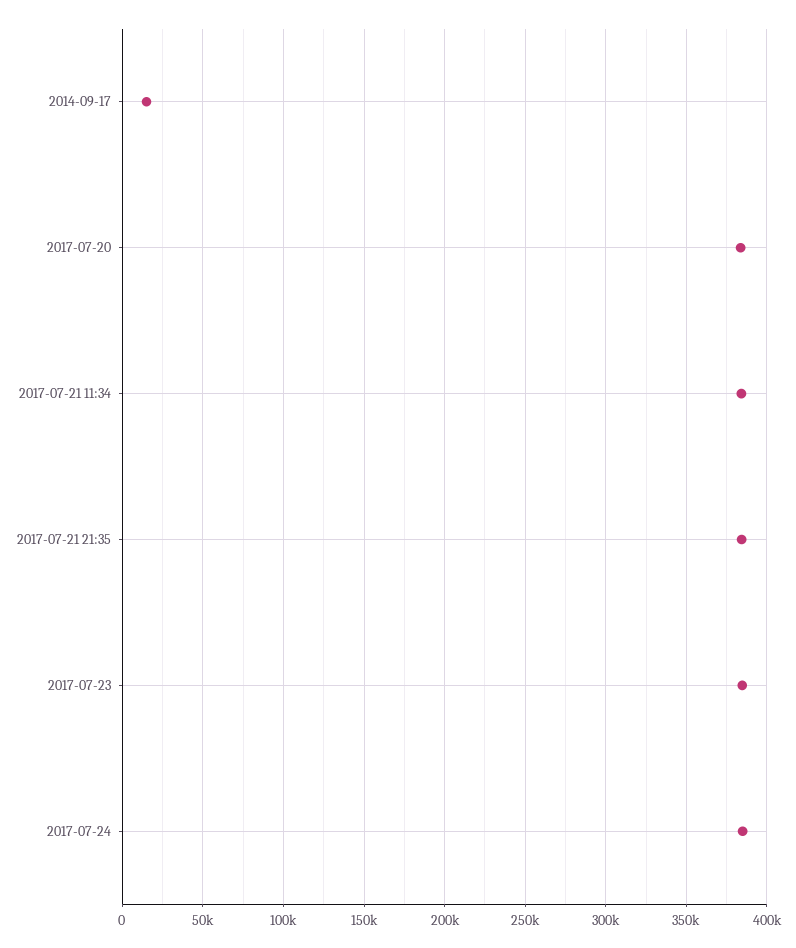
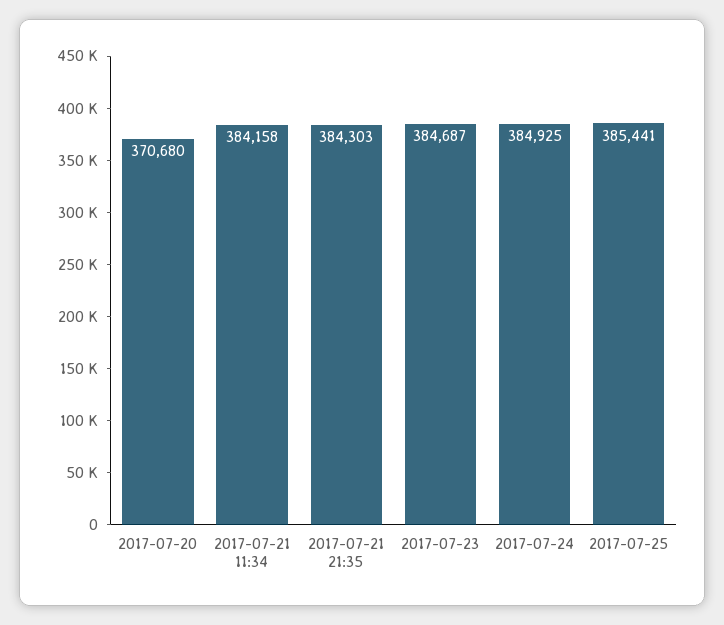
2014-09-17: 15000 -> none
2017-07-20: 385000 -> 370680
2017-07-25: none -> 385441

